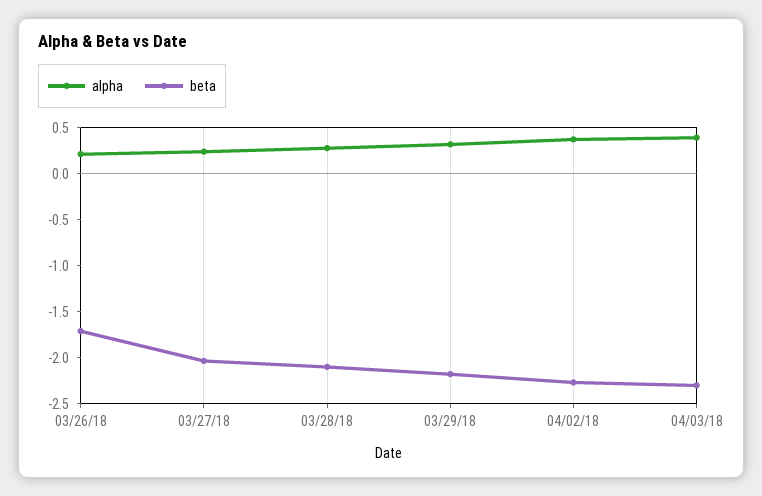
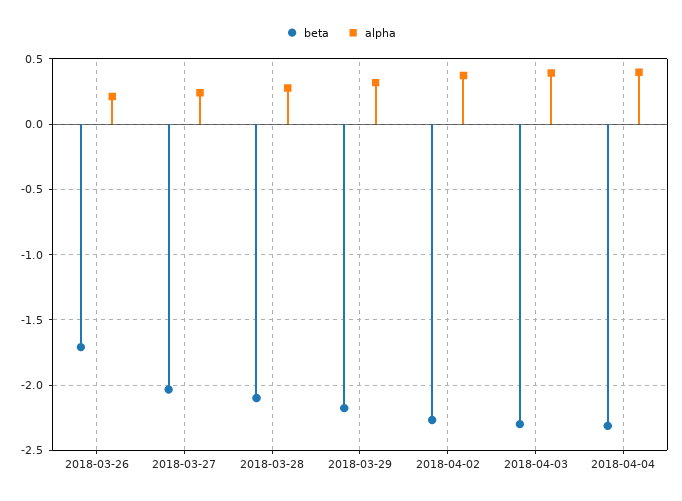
beta, 2018-04-04: none -> -2.3
alpha, 2018-04-04: none -> 0.4

